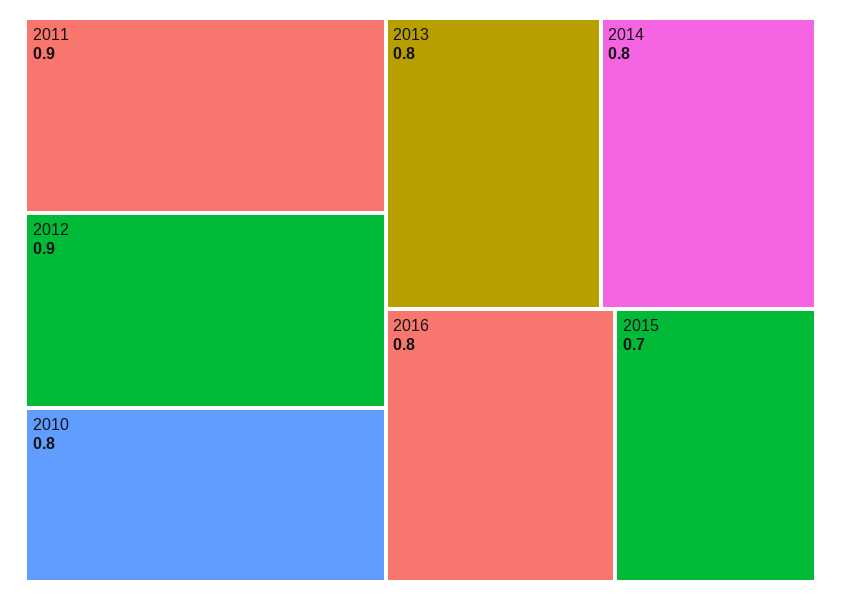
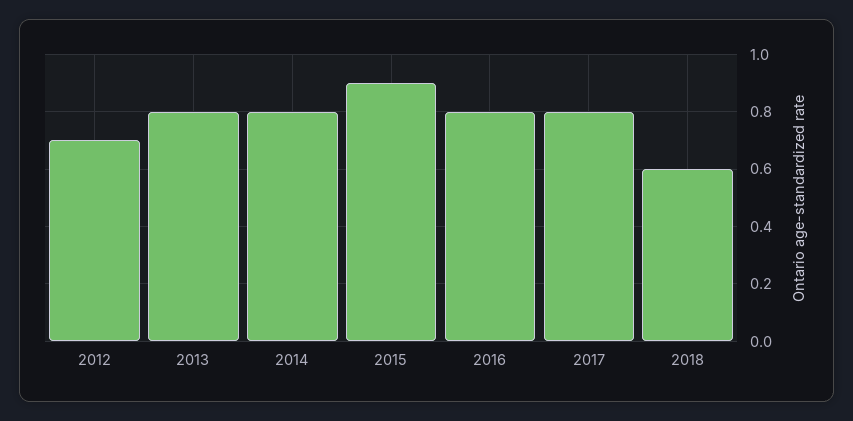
2011: 0.9 -> none
2012: 0.9 -> 0.7
2010: 0.8 -> none
2015: 0.7 -> 0.9
2017: none -> 0.8
2018: none -> 0.6

